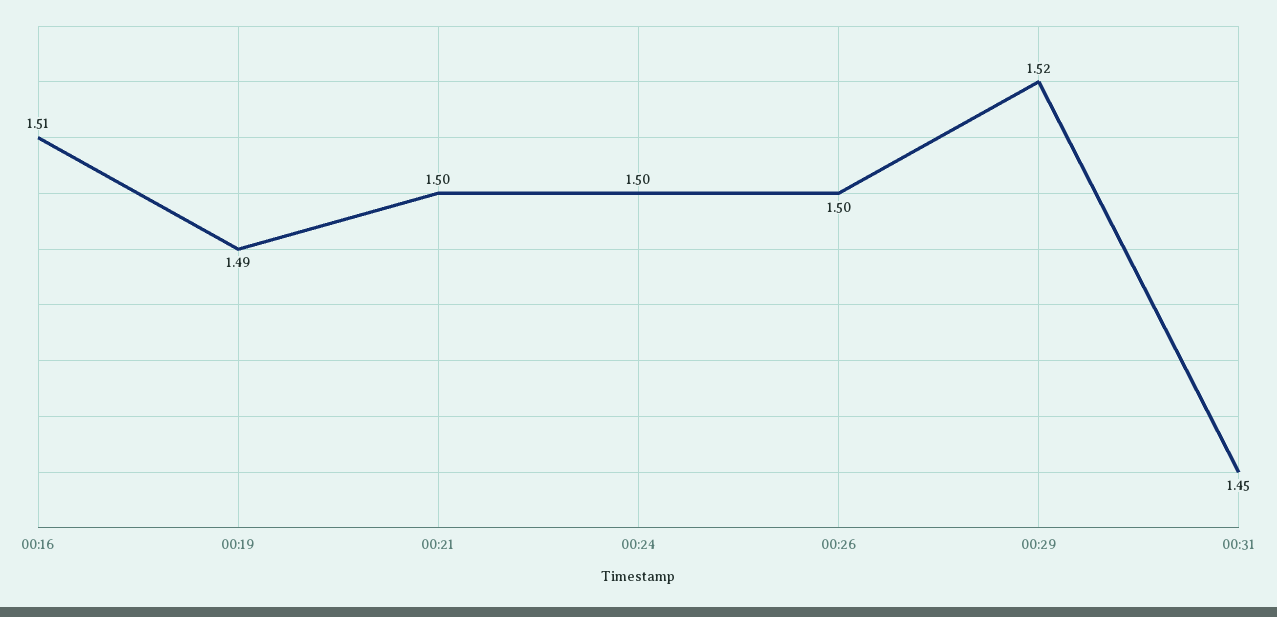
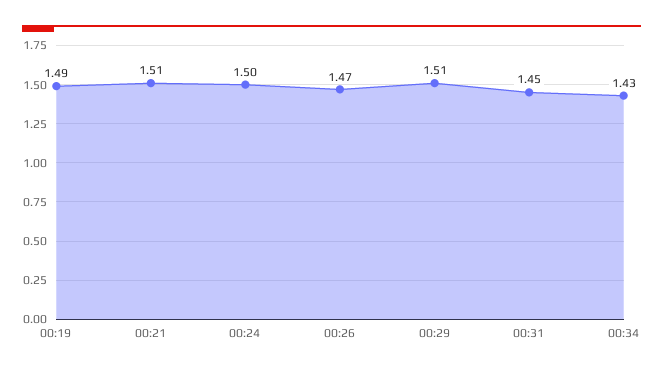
00:16: 1.51 -> none
00:21: 1.5 -> 1.51
00:26: 1.5 -> 1.47
00:29: 1.52 -> 1.51
00:34: none -> 1.43

